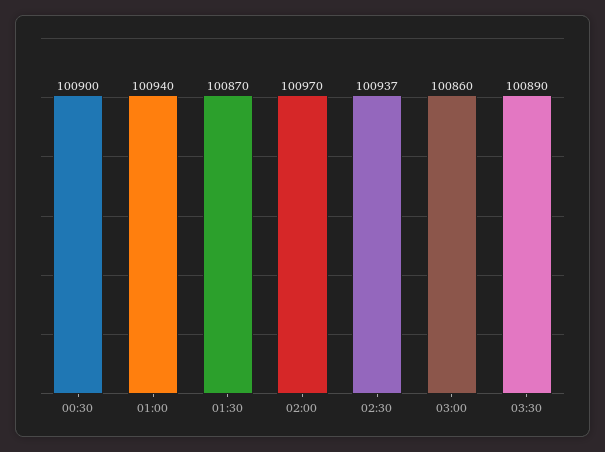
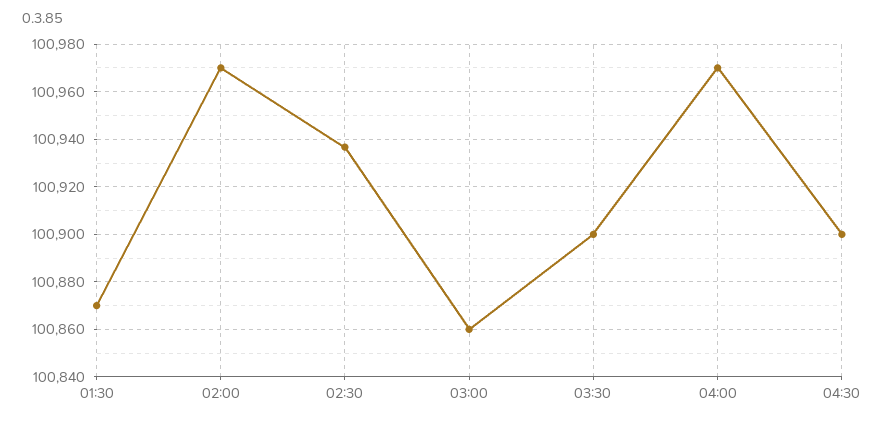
00:30: 100900 -> none
01:00: 100940 -> none
03:30: 100890 -> 100900
04:00: none -> 100970
04:30: none -> 100900

